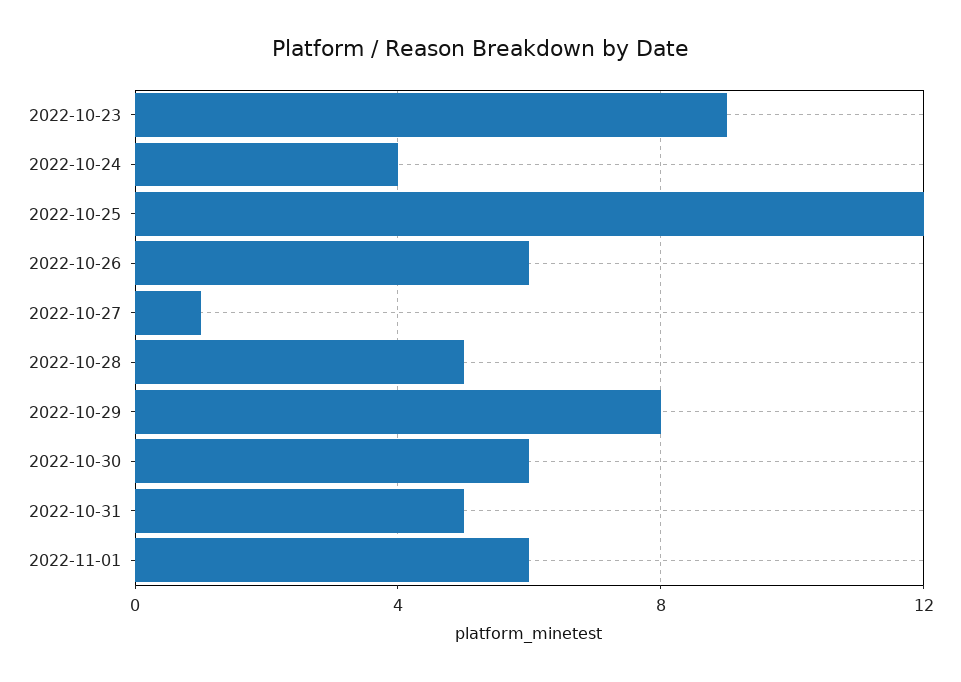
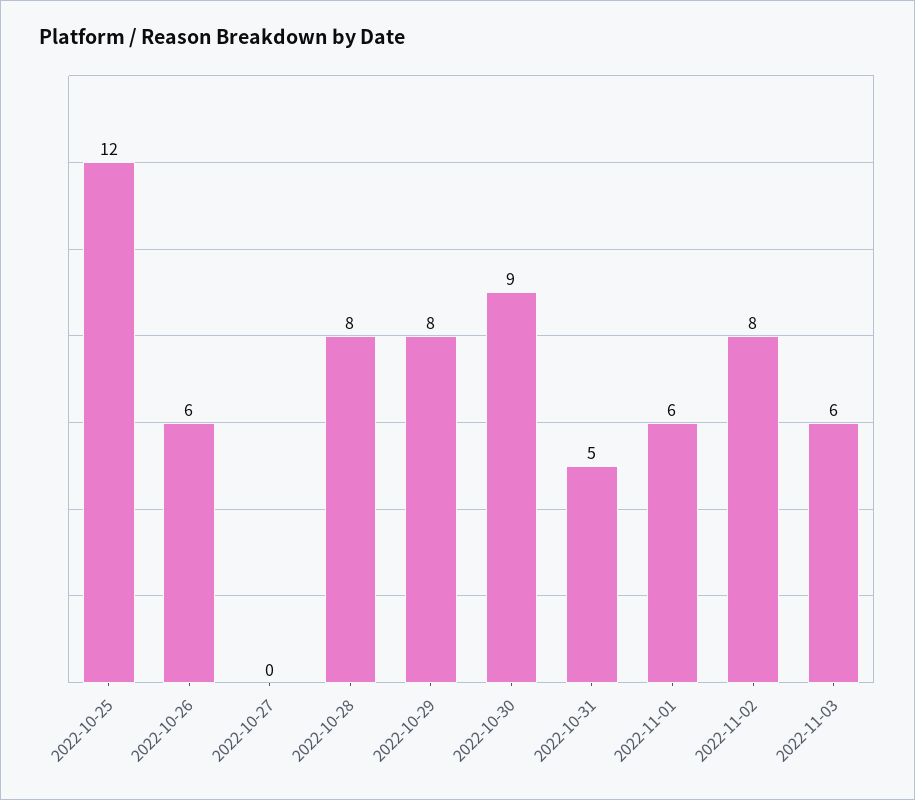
2022-10-23: 9 -> none
2022-10-24: 4 -> none
2022-10-27: 1 -> 0
2022-10-28: 5 -> 8
2022-10-30: 6 -> 9
2022-11-02: none -> 8
2022-11-03: none -> 6

